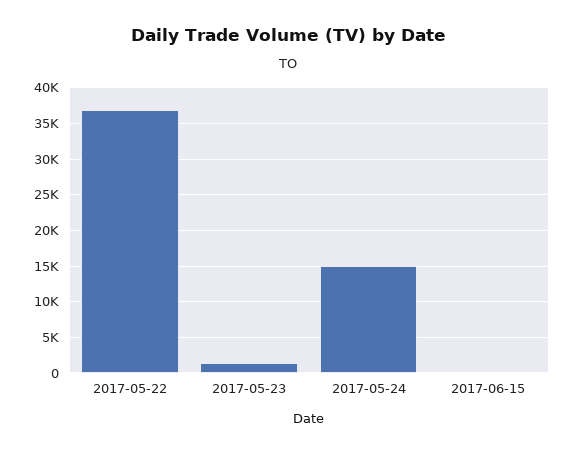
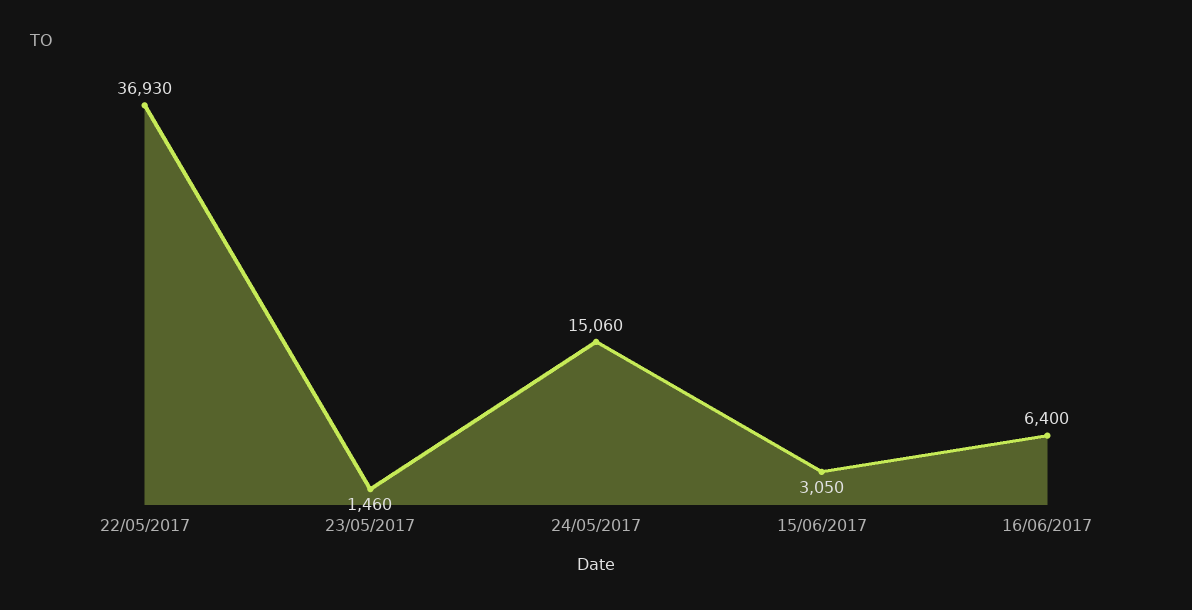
2017-06-15: 0 -> 3050
16/06/2017: none -> 6400

